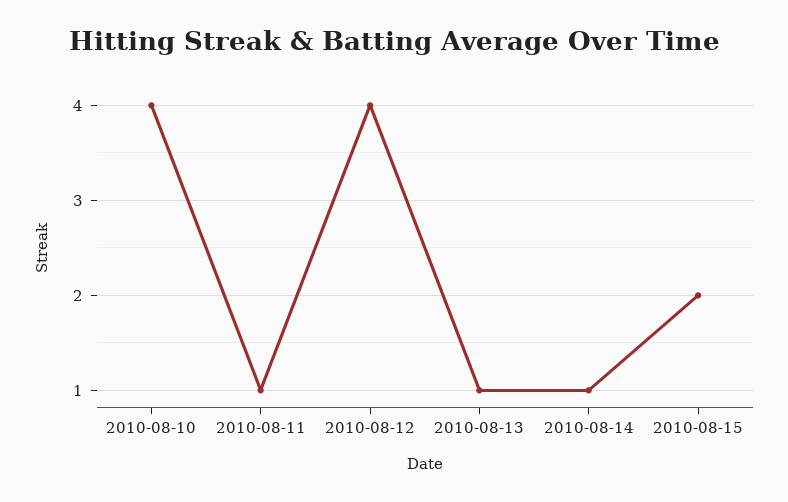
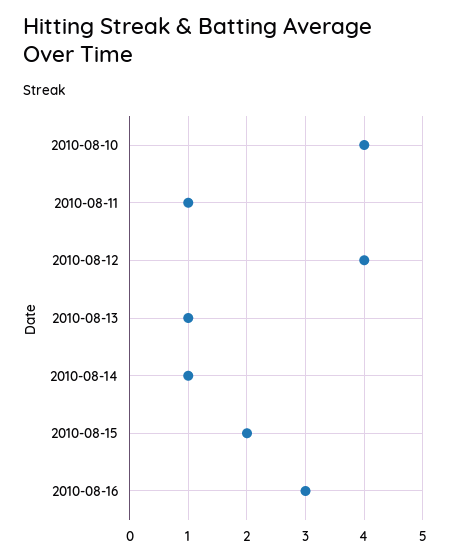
2010-08-16: none -> 3

